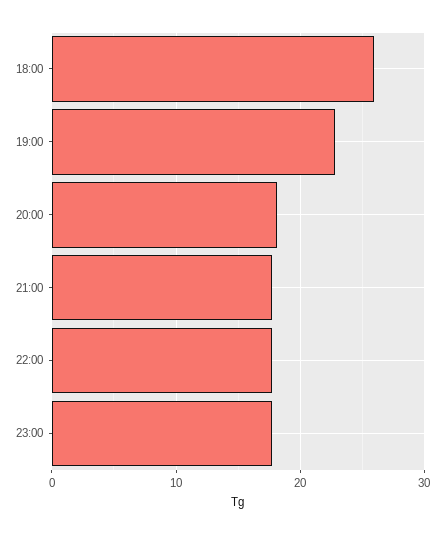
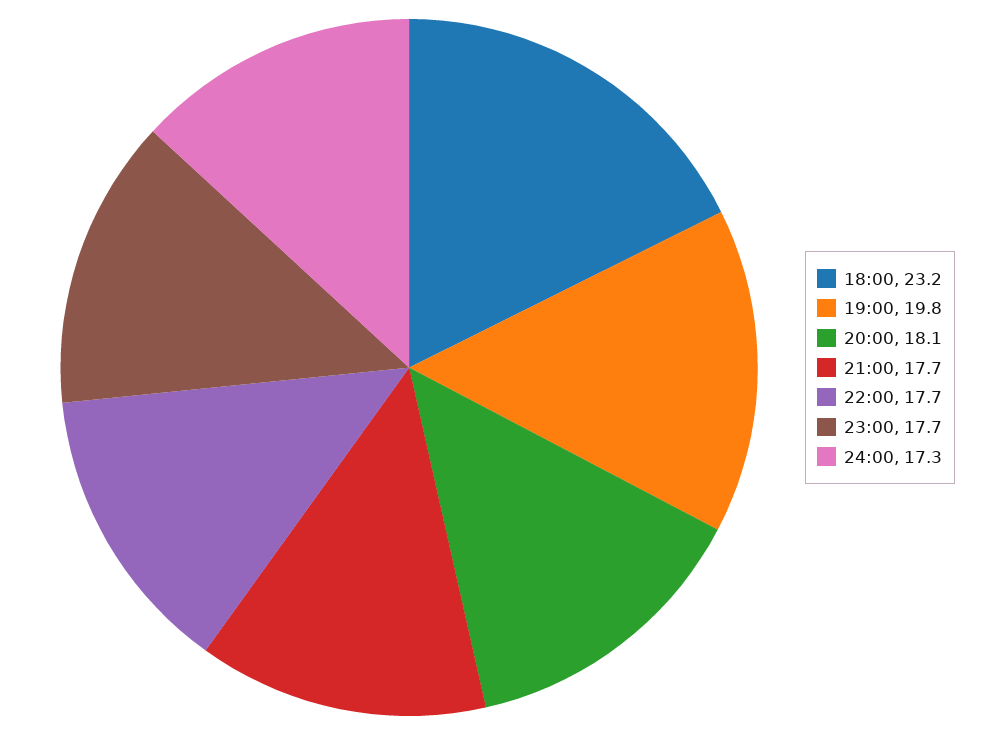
18:00: 26 -> 23.2
19:00: 23 -> 19.8
24:00: none -> 17.3

